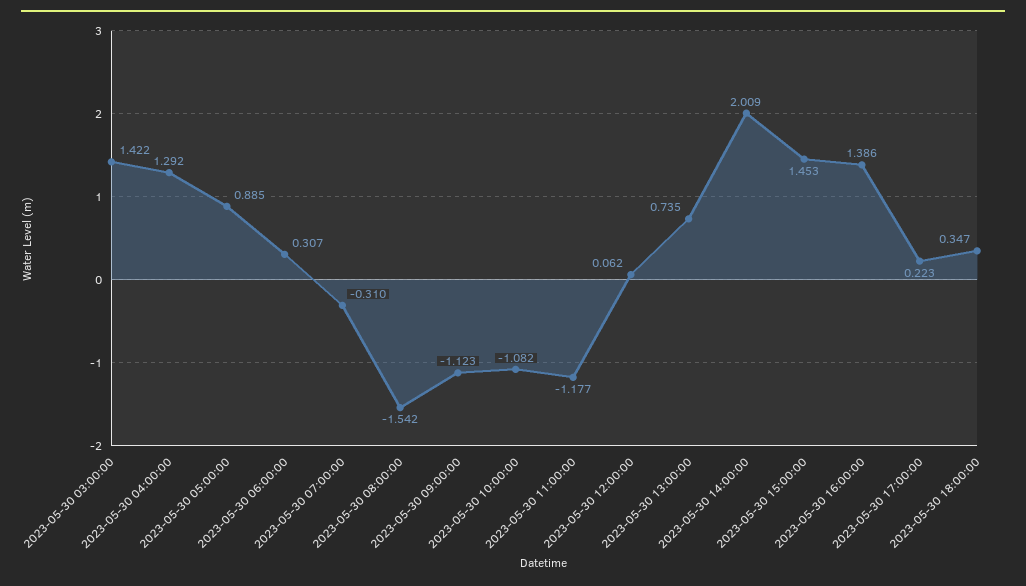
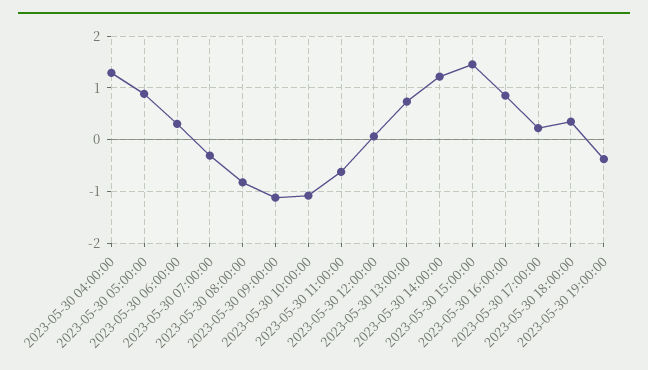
2023-05-30 03:00:00: 1.422 -> none
2023-05-30 08:00:00: -1.542 -> -0.8
2023-05-30 11:00:00: -1.177 -> -0.6
2023-05-30 14:00:00: 2.009 -> 1.2
2023-05-30 16:00:00: 1.386 -> 0.8
2023-05-30 19:00:00: none -> -0.4

